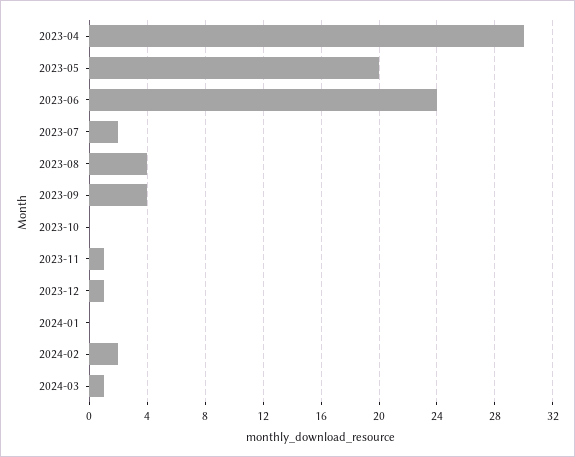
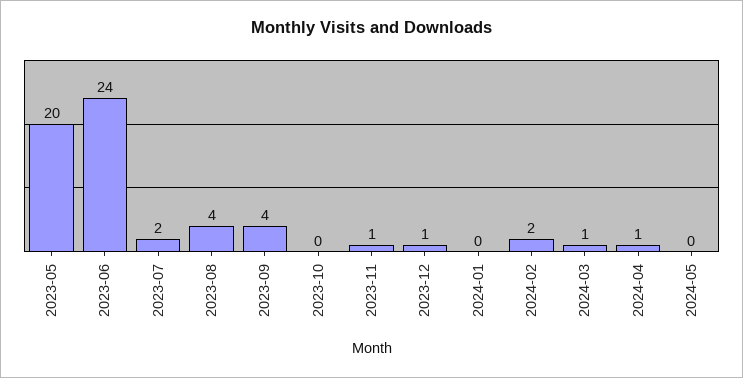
2023-04: 30 -> none
2024-04: none -> 1
2024-05: none -> 0

